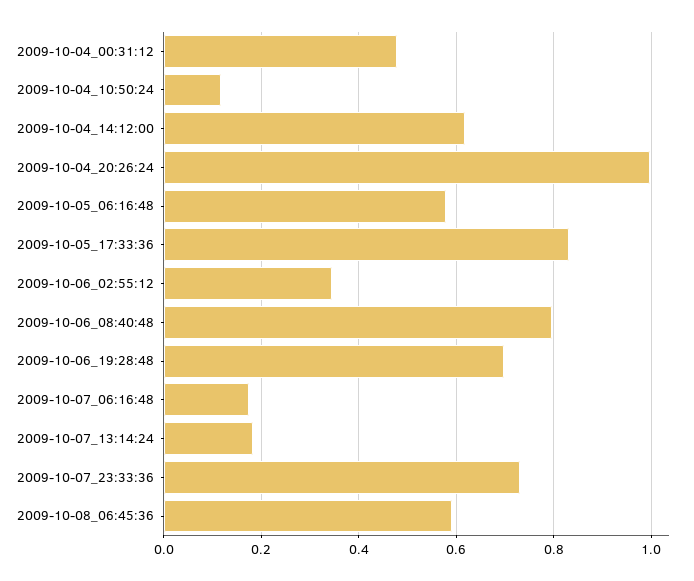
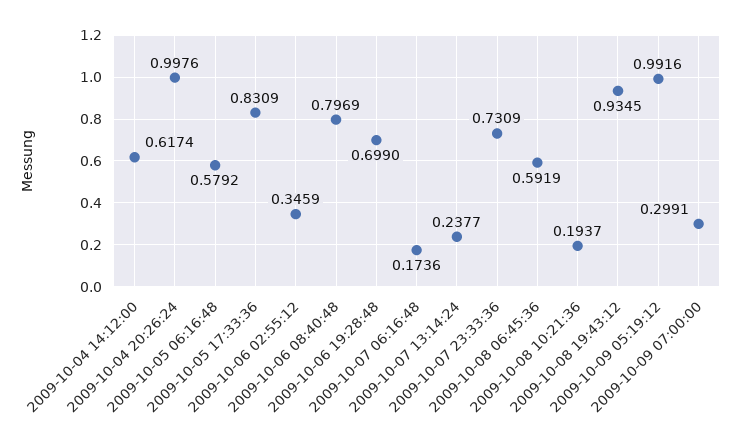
2009-10-04_00:31:12: 0.48 -> none
2009-10-04_10:50:24: 0.12 -> none
2009-10-07_13:14:24: 0.18 -> 0.2377
2009-10-08 10:21:36: none -> 0.1937
2009-10-08 19:43:12: none -> 0.9345
2009-10-09 05:19:12: none -> 0.9916
2009-10-09 07:00:00: none -> 0.2991

